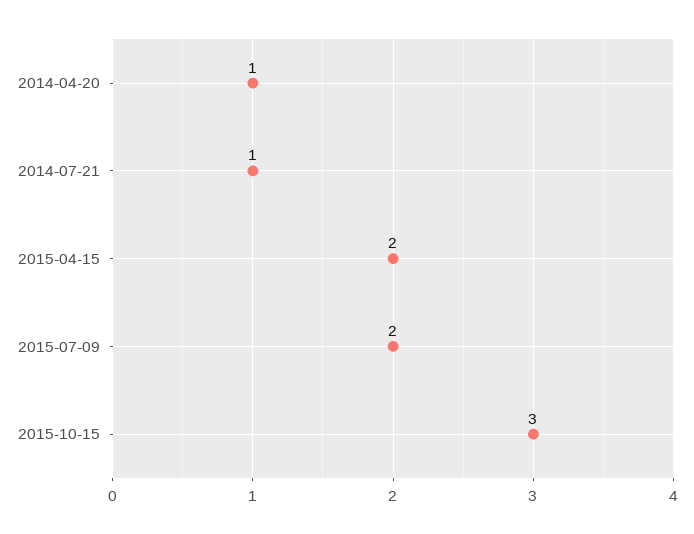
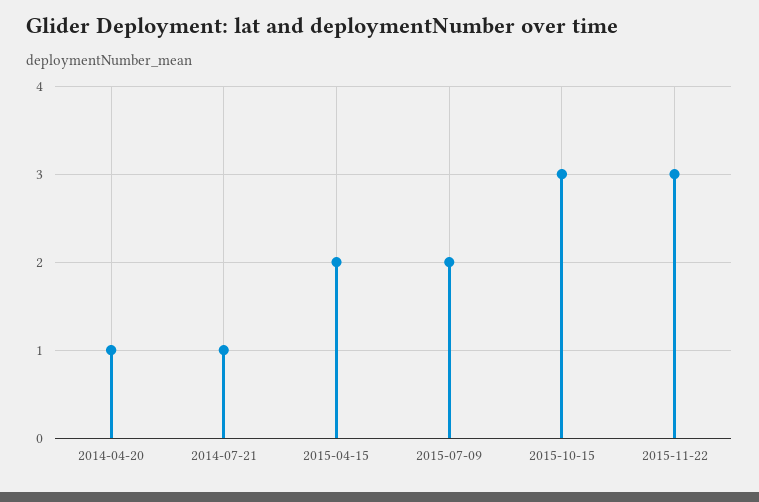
2015-11-22: none -> 3

